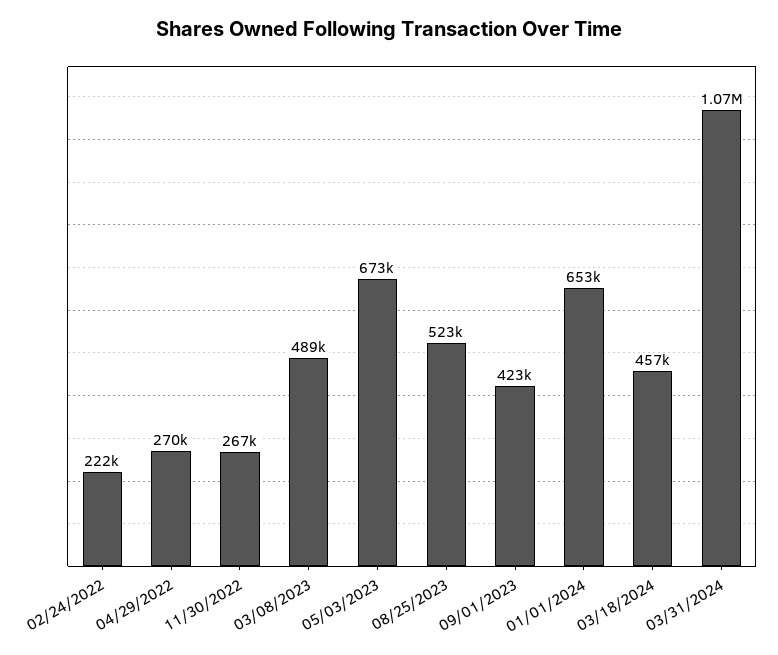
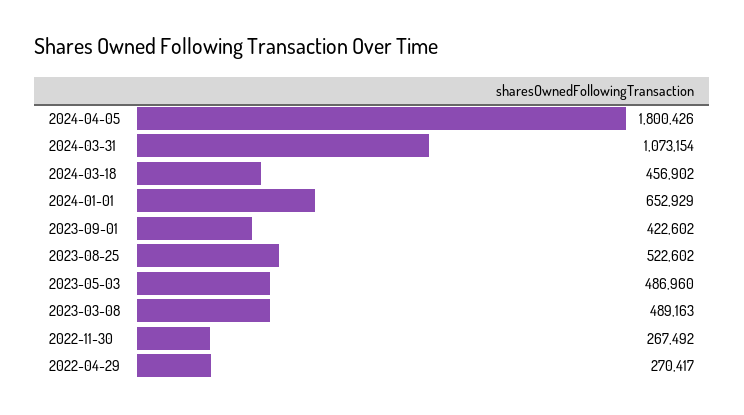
02/24/2022: 222000 -> none
05/03/2023: 673000 -> 486960
2024-04-05: none -> 1800426

